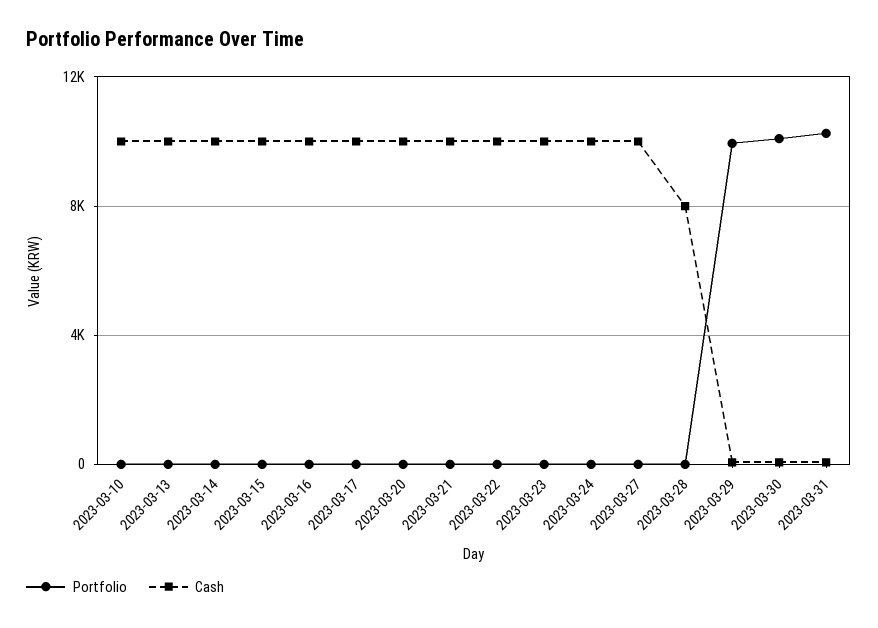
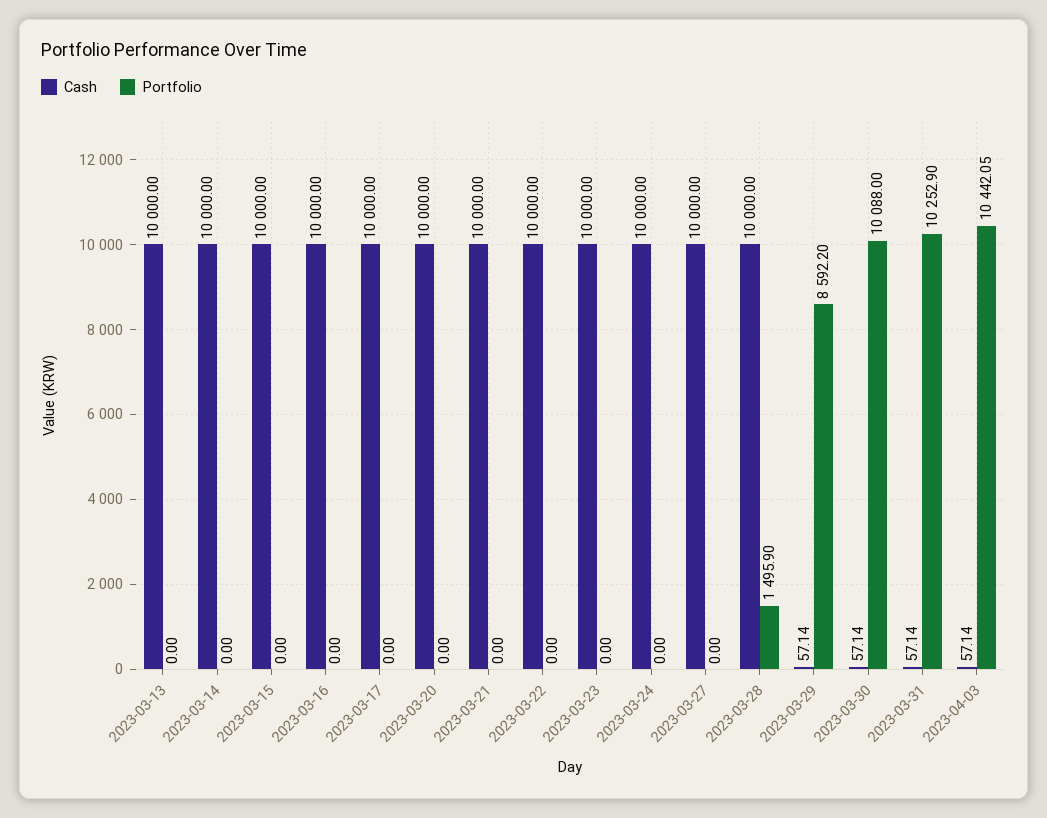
Portfolio, 2023-03-10: 0 -> none
Cash, 2023-03-10: 10000 -> none
Portfolio, 2023-03-28: 0 -> 1495.9
Cash, 2023-03-28: 8000 -> 10000
Portfolio, 2023-03-29: 10000 -> 8592.2
Cash, 2023-04-03: none -> 57.14
Portfolio, 2023-04-03: none -> 10442.05

